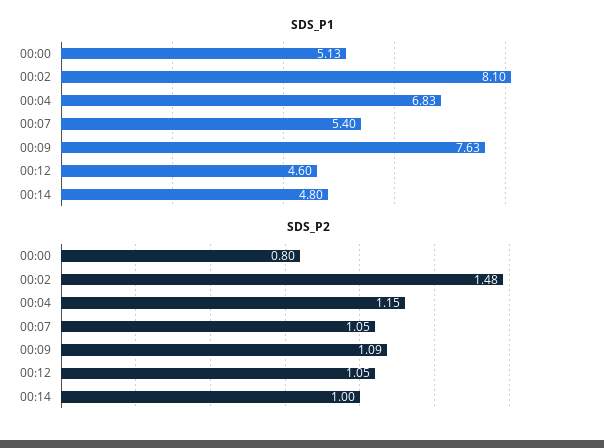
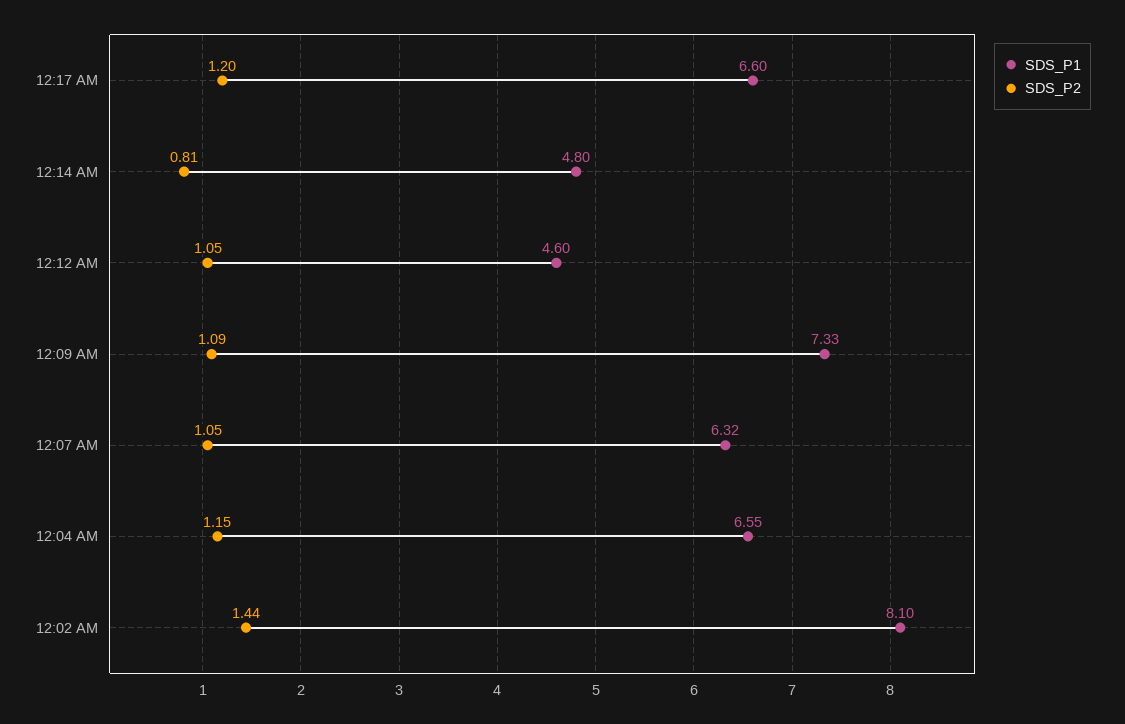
SDS_P1, 00:00: 5.13 -> none
SDS_P1, 00:04: 6.83 -> 6.55
SDS_P1, 00:07: 5.4 -> 6.32
SDS_P1, 00:09: 7.63 -> 7.33
SDS_P2, 00:00: 0.8 -> none
SDS_P2, 00:02: 1.48 -> 1.44
SDS_P2, 00:14: 1 -> 0.81
SDS_P1, 12:17 AM: none -> 6.6
SDS_P2, 12:17 AM: none -> 1.2

